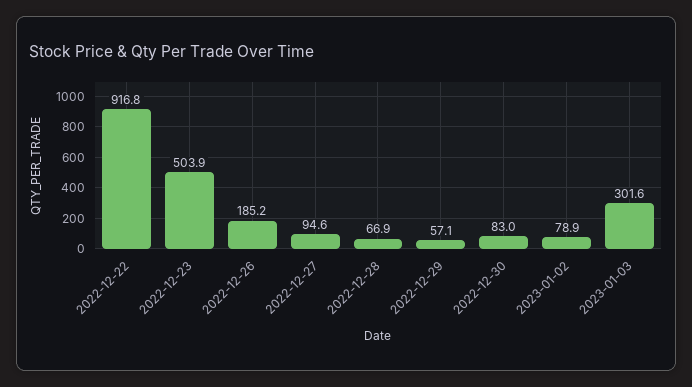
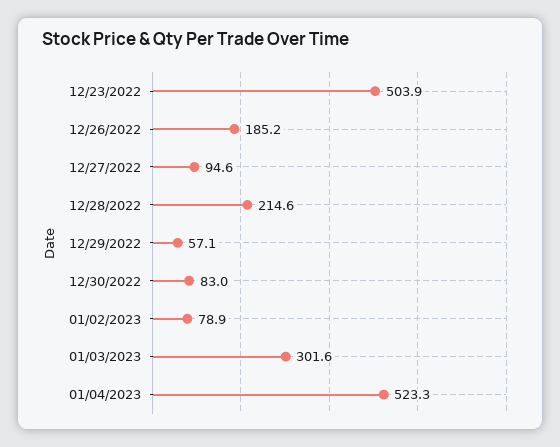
2022-12-22: 916.8 -> none
2022-12-28: 66.9 -> 214.6
01/04/2023: none -> 523.3

